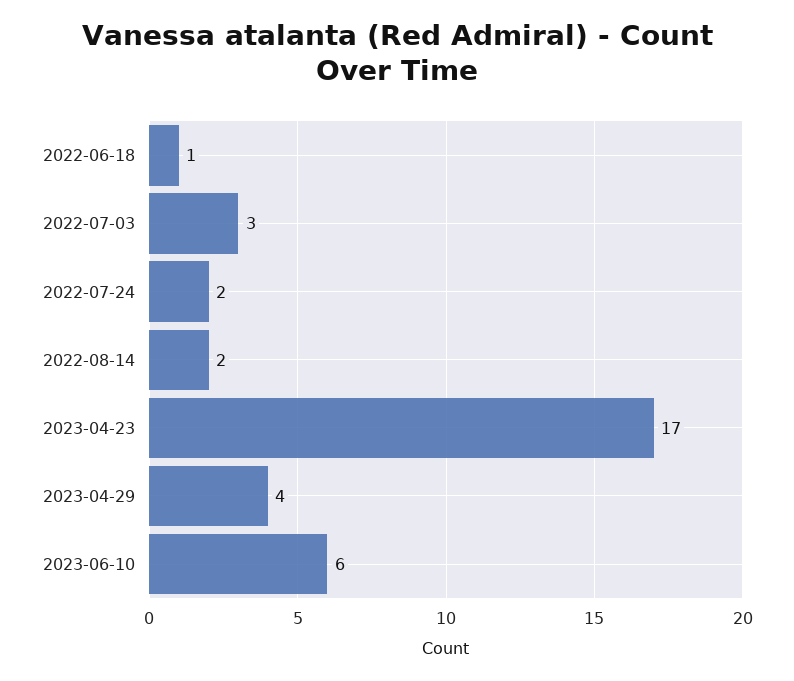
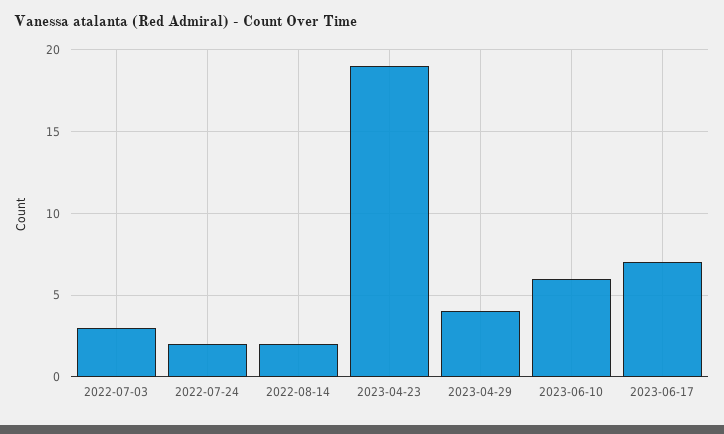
2022-06-18: 1 -> none
2023-04-23: 17 -> 19
2023-06-17: none -> 7

